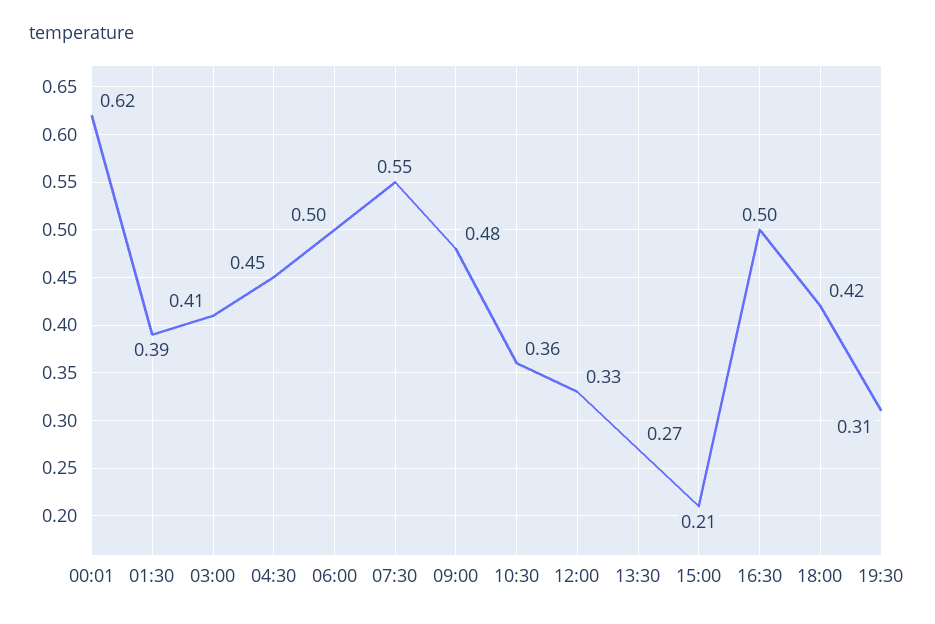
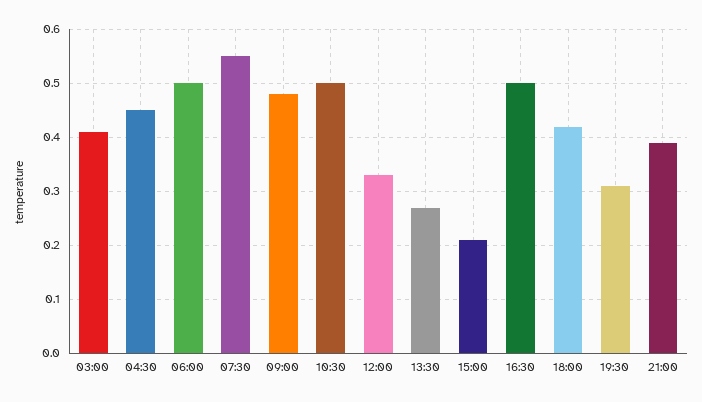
00:01: 0.62 -> none
01:30: 0.39 -> none
10:30: 0.36 -> 0.5
21:00: none -> 0.4

